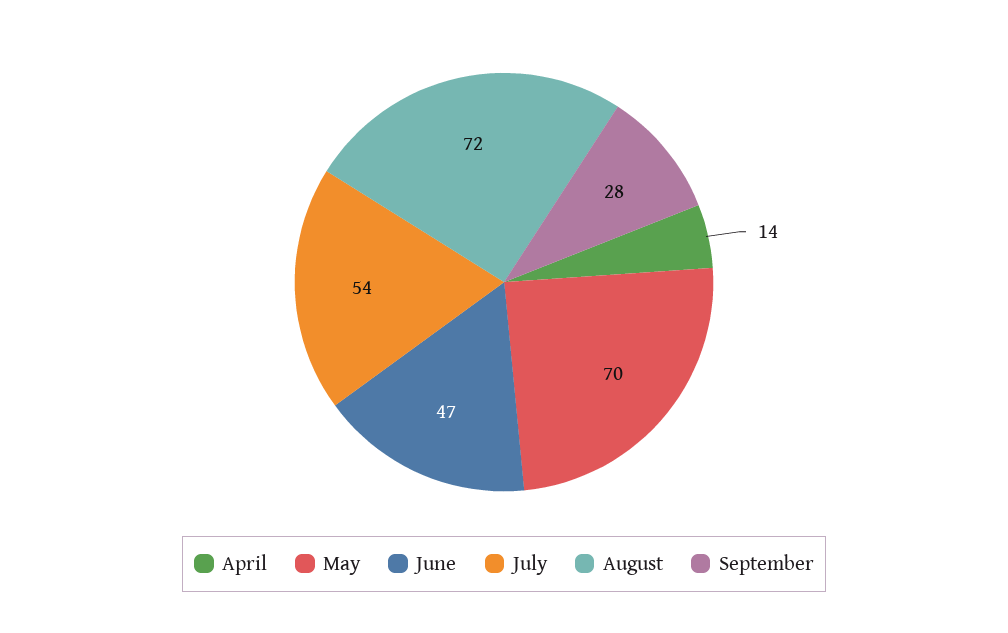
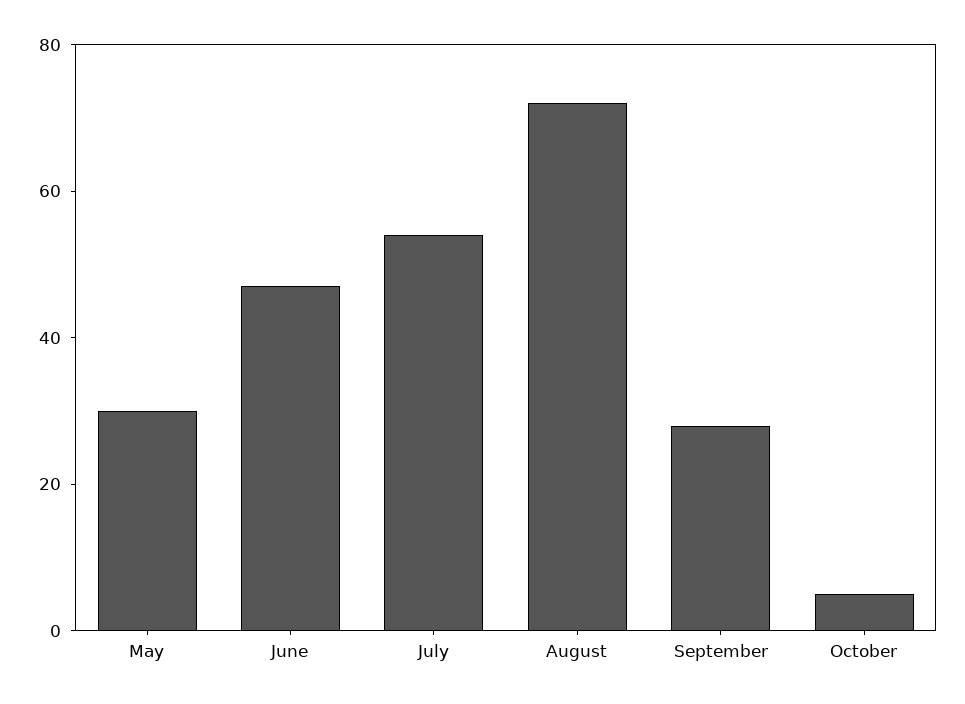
April: 14 -> none
May: 70 -> 30
October: none -> 5

